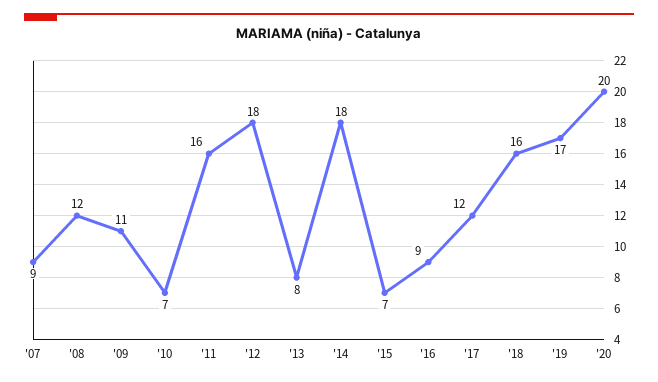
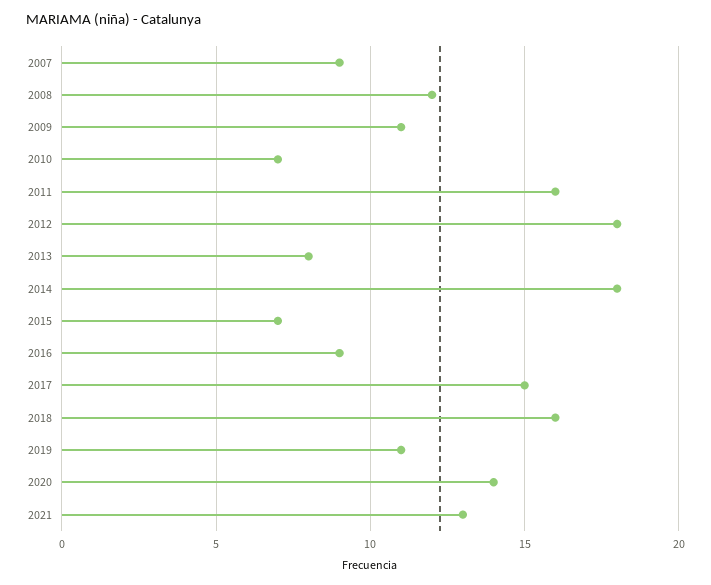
'17: 12 -> 15
'19: 17 -> 11
'20: 20 -> 14
2021: none -> 13

